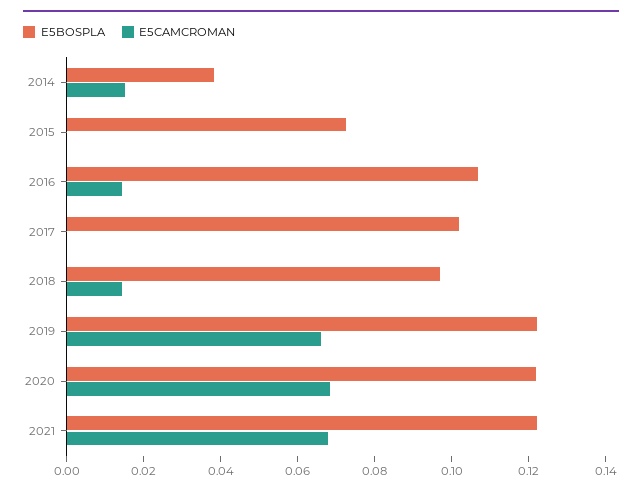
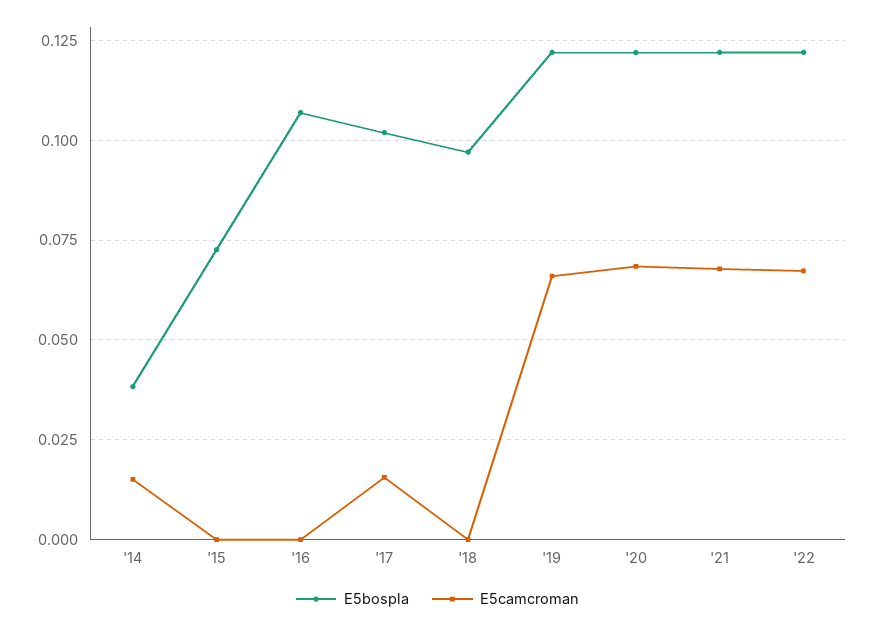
E5CAMCROMAN, 2016: 0.015 -> 0
E5CAMCROMAN, 2017: 0 -> 0.015
E5CAMCROMAN, 2018: 0.015 -> 0
E5BOSPLA, '22: none -> 0.1225
E5CAMCROMAN, '22: none -> 0.0675

